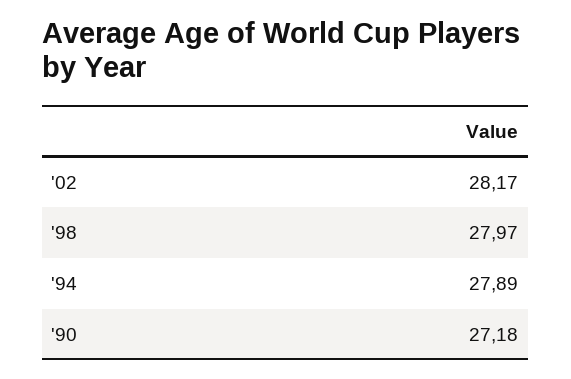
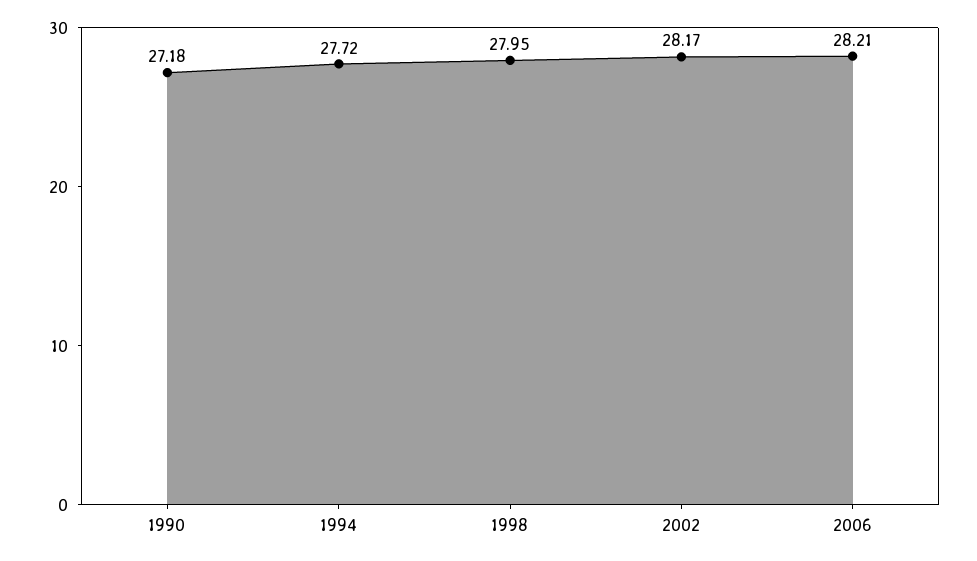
'98: 27.97 -> 27.95
'94: 27.89 -> 27.72
2006: none -> 28.21

